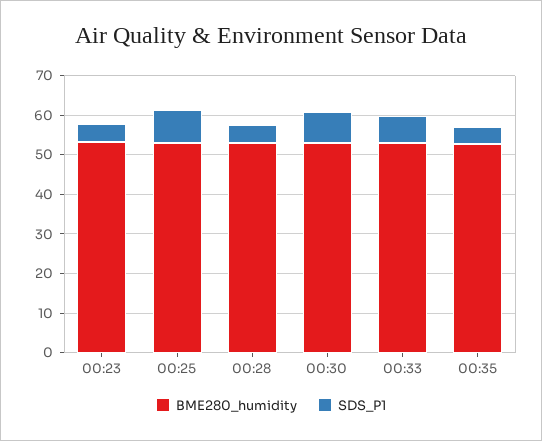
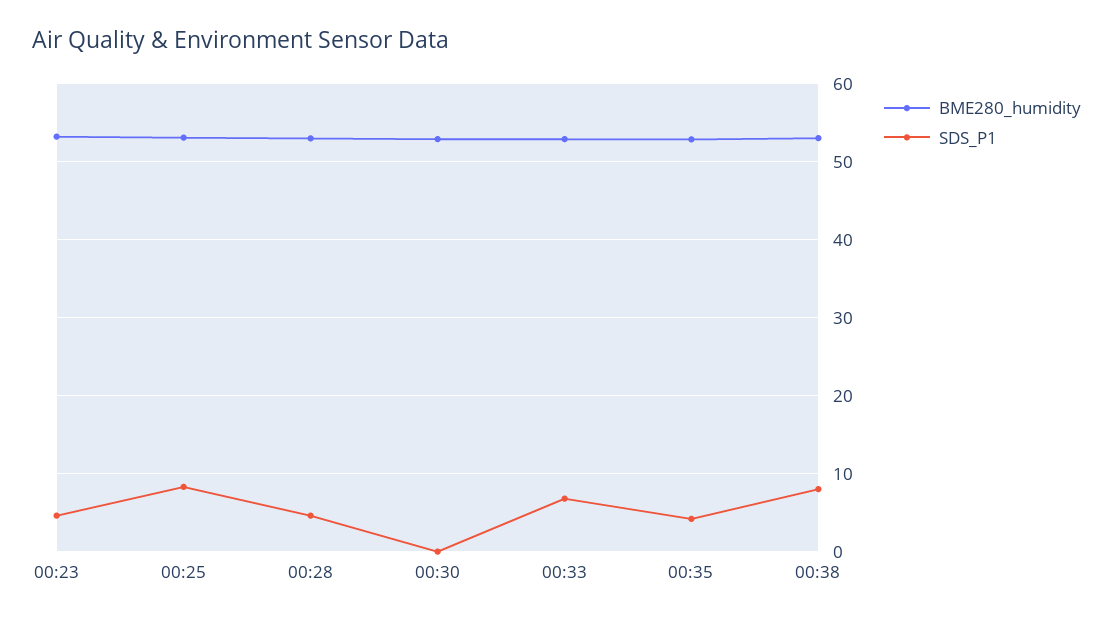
SDS_P1, 00:30: 7.5 -> 0
BME280_humidity, 00:38: none -> 53
SDS_P1, 00:38: none -> 8

